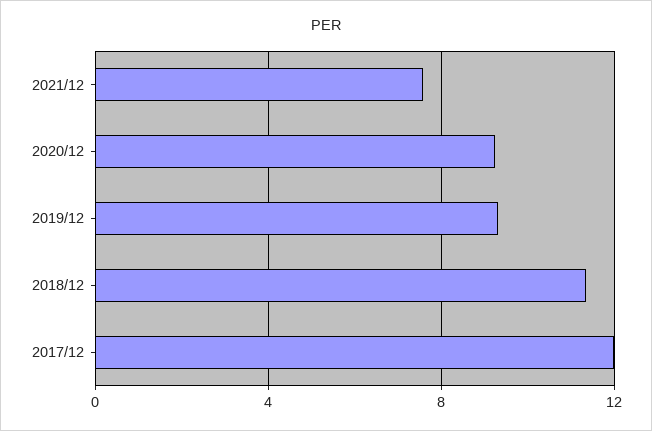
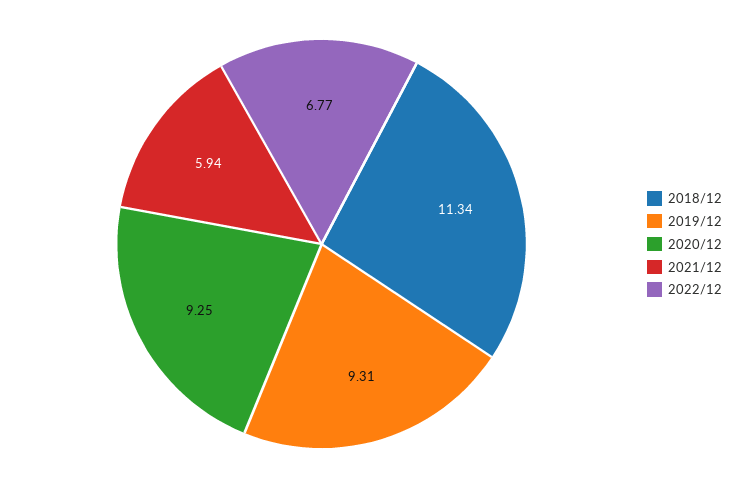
2021/12: 7.5 -> 5.94
2017/12: 12 -> none
2022/12: none -> 6.77

